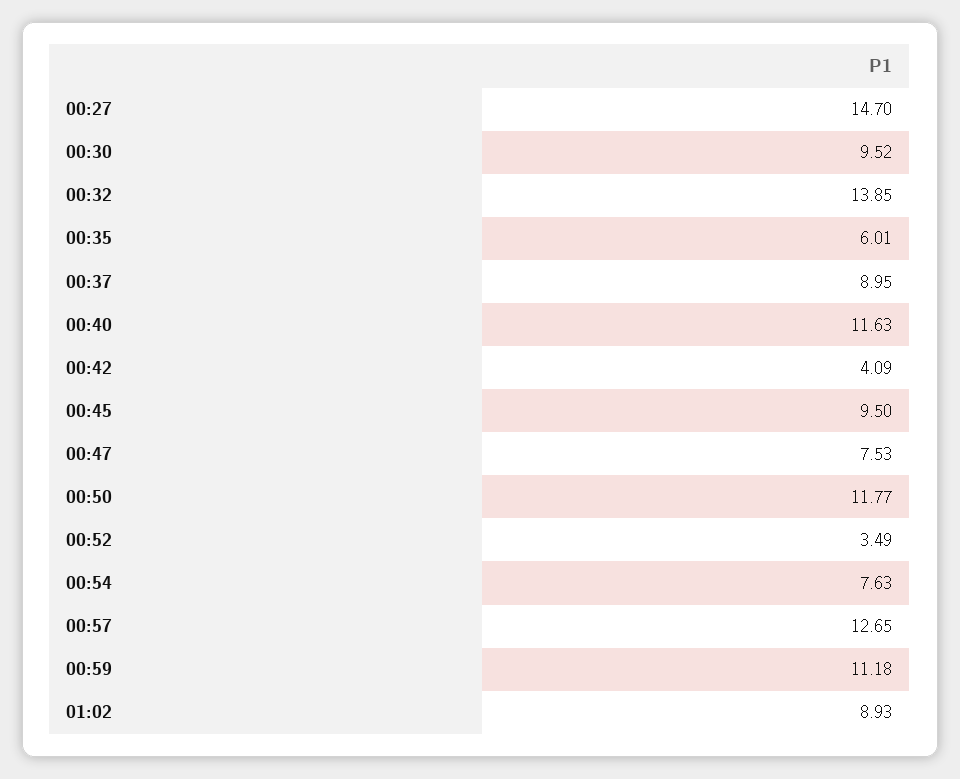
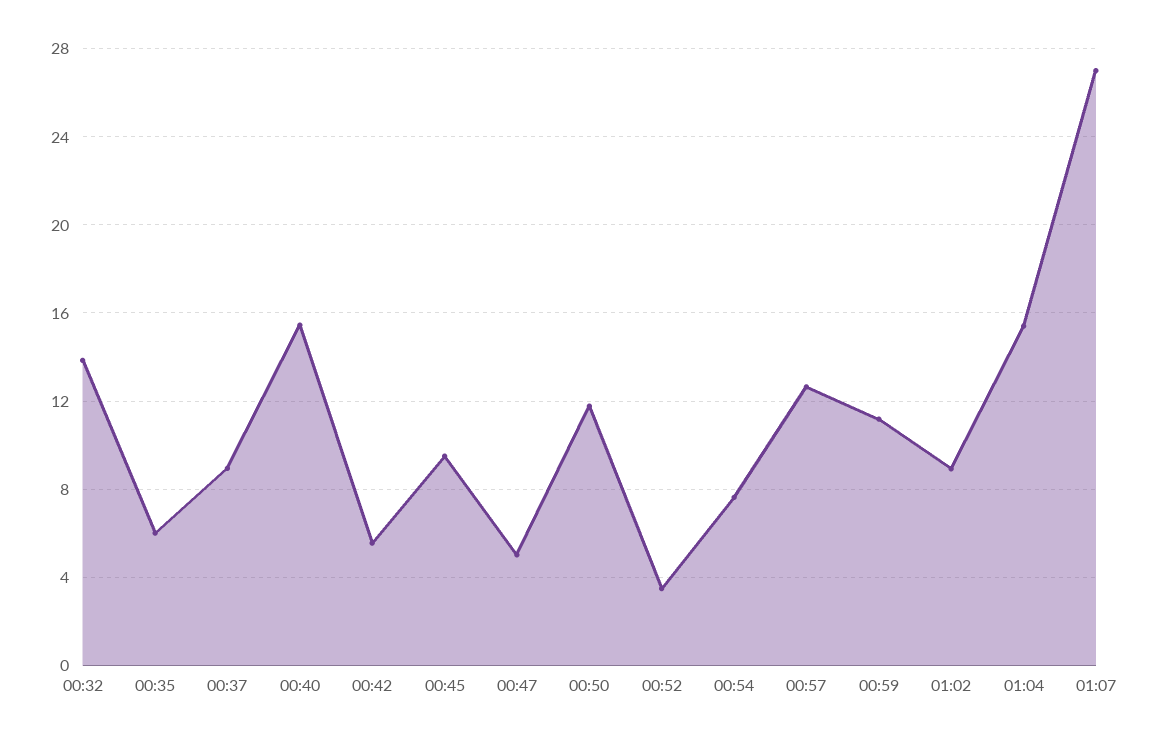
00:27: 14.7 -> none
00:30: 9.52 -> none
00:40: 11.63 -> 15.5
00:42: 4.09 -> 5.5
00:47: 7.53 -> 5
01:04: none -> 15.5
01:07: none -> 27

